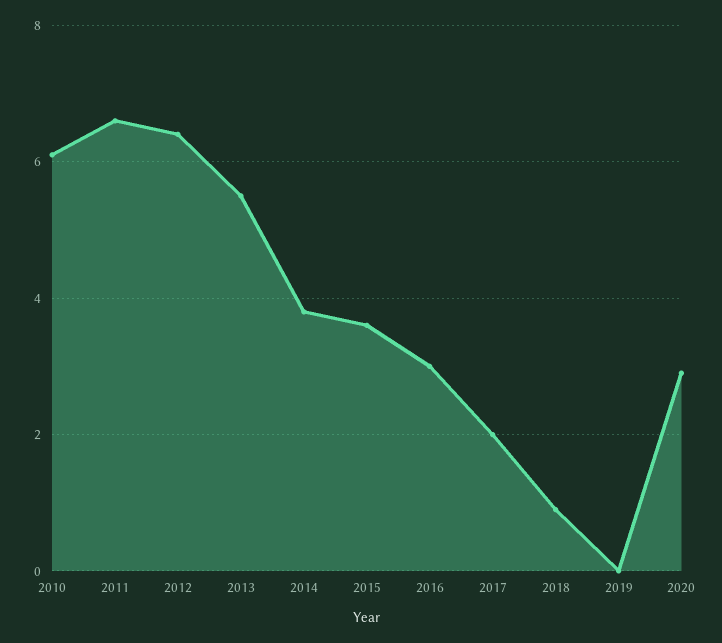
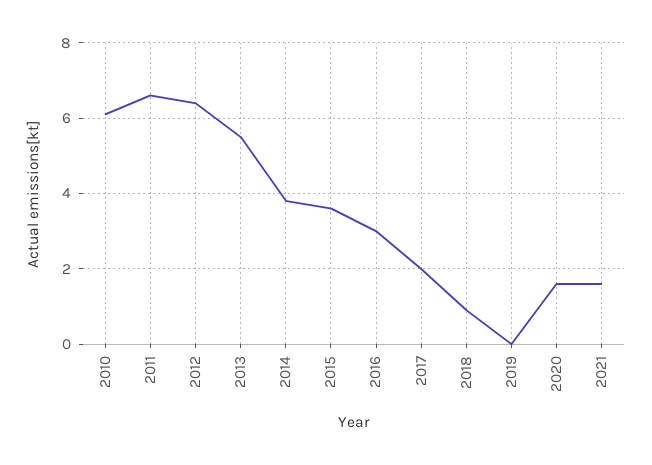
2020: 3 -> 1.5
2021: none -> 1.5

